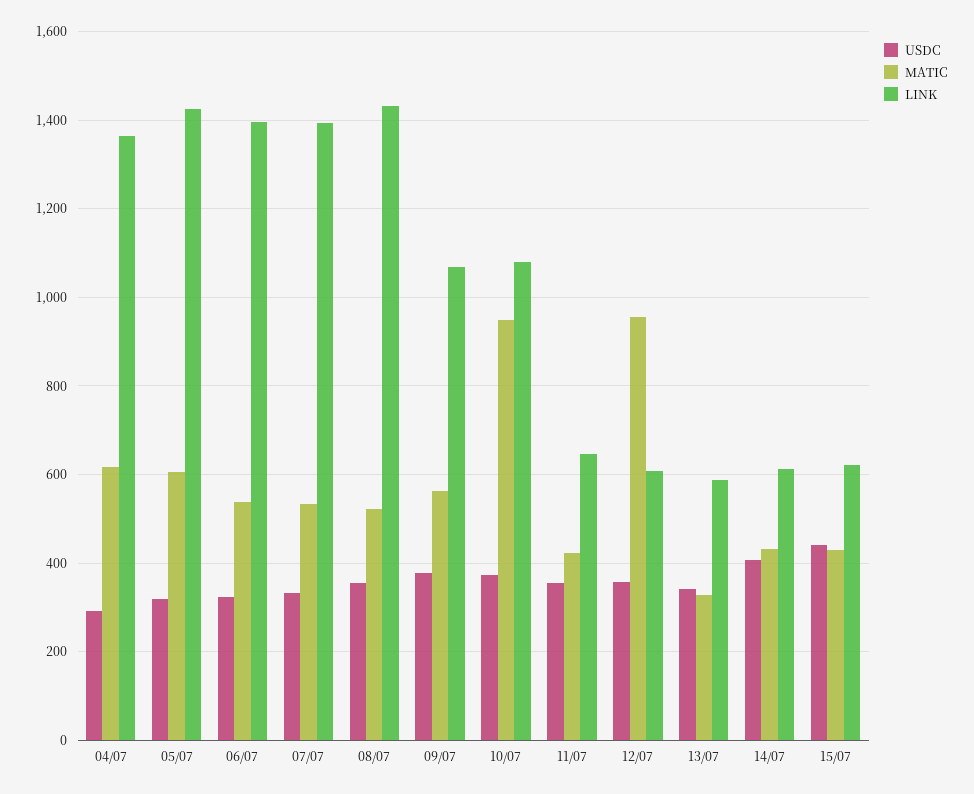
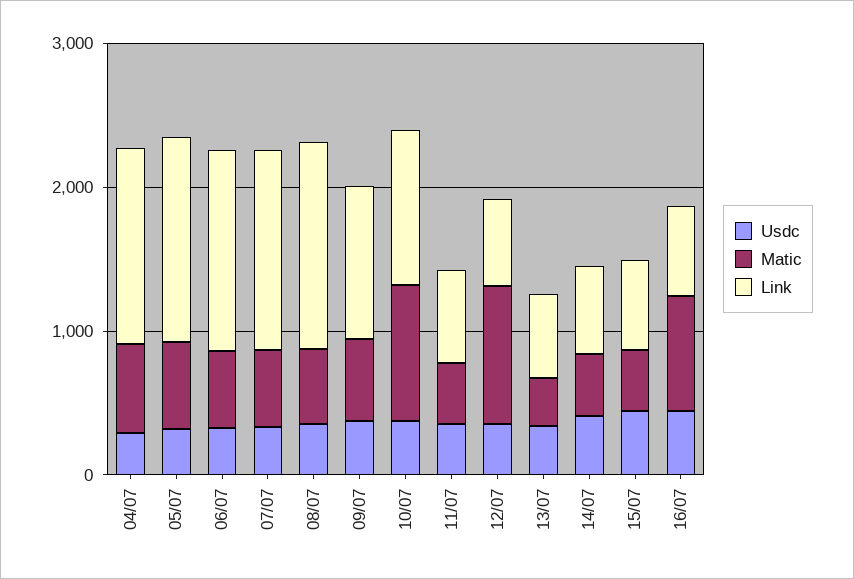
USDC, 16/07: none -> 400
MATIC, 16/07: none -> 800
LINK, 16/07: none -> 600

